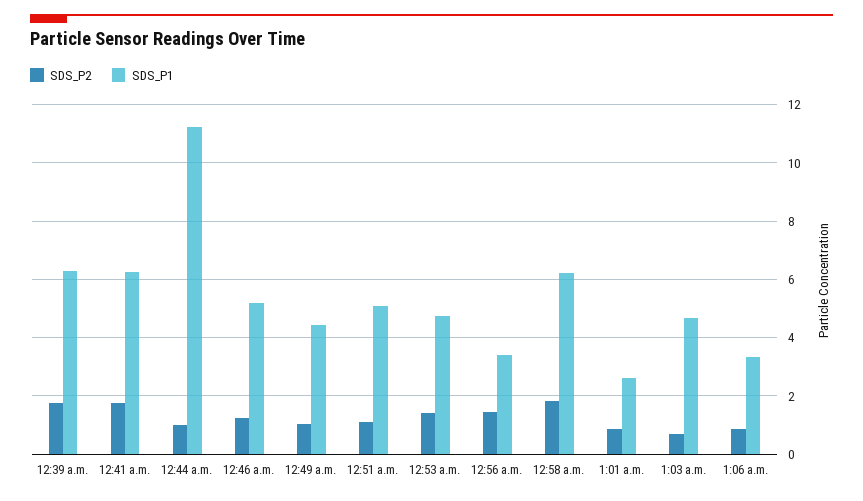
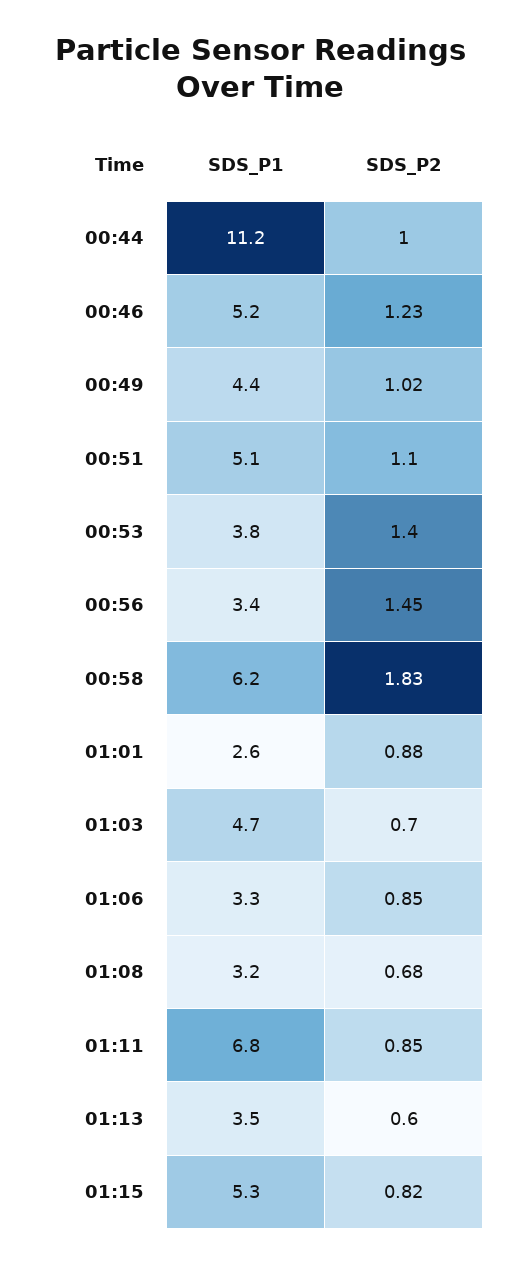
SDS_P2, 12:39 a.m.: 1.75 -> none
SDS_P1, 12:39 a.m.: 6.25 -> none
SDS_P2, 12:41 a.m.: 1.75 -> none
SDS_P1, 12:41 a.m.: 6.25 -> none
SDS_P1, 12:53 a.m.: 4.75 -> 3.8
SDS_P1, 01:08: none -> 3.2
SDS_P2, 01:08: none -> 0.68
SDS_P1, 01:11: none -> 6.8
SDS_P2, 01:11: none -> 0.85
SDS_P1, 01:13: none -> 3.5
SDS_P2, 01:13: none -> 0.6
SDS_P1, 01:15: none -> 5.3
SDS_P2, 01:15: none -> 0.82

